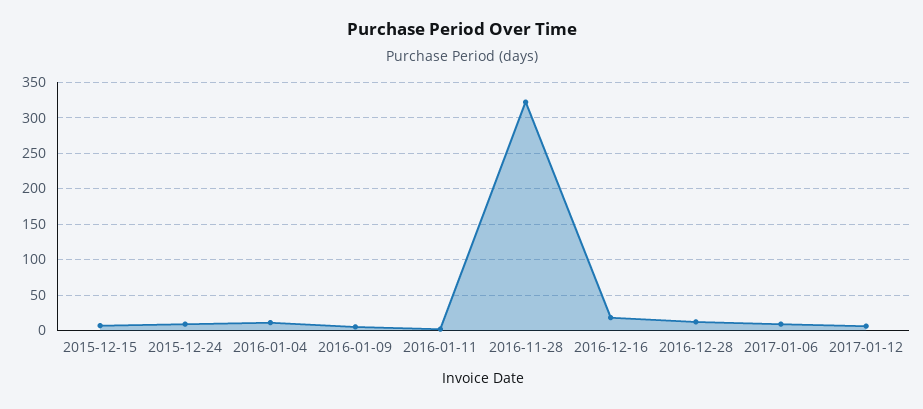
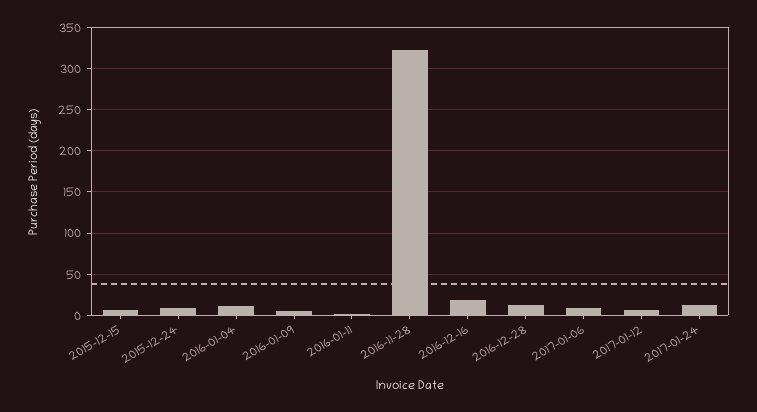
2017-01-24: none -> 10

